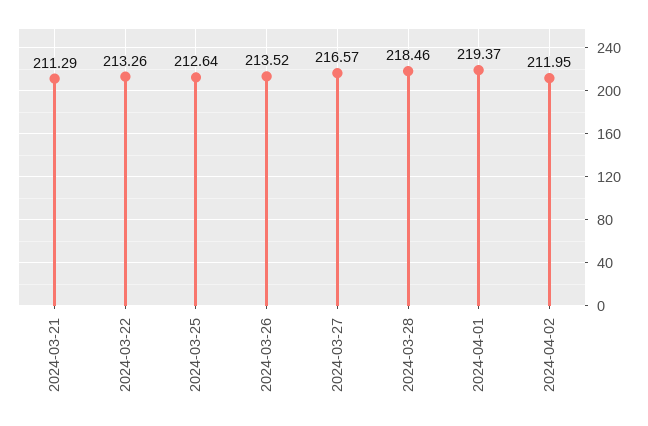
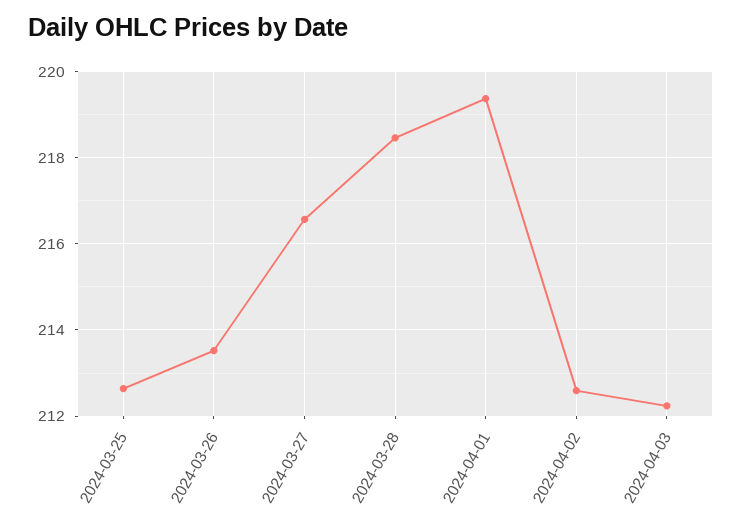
2024-03-21: 211.29 -> none
2024-03-22: 213.26 -> none
2024-04-02: 211.95 -> 212.6
2024-04-03: none -> 212.2

